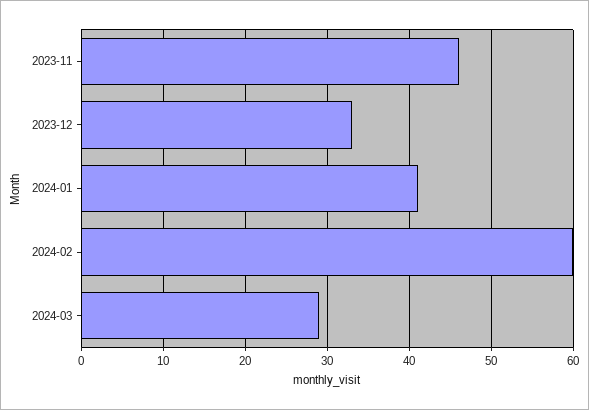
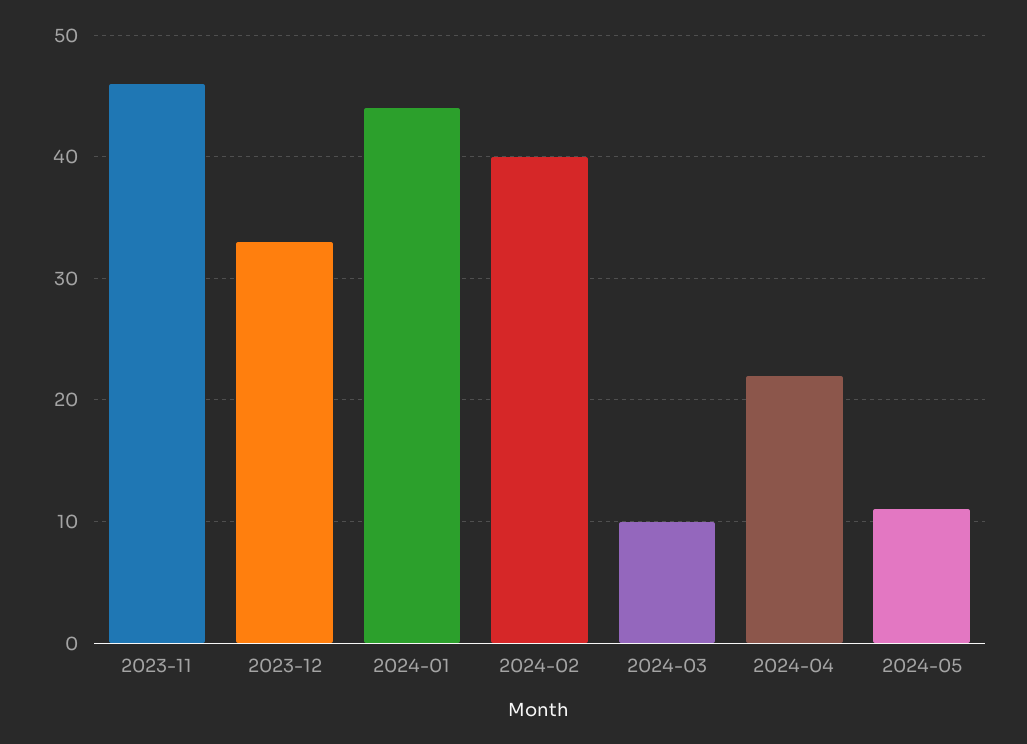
2024-01: 41 -> 44
2024-02: 60 -> 40
2024-03: 29 -> 10
2024-04: none -> 22
2024-05: none -> 11

